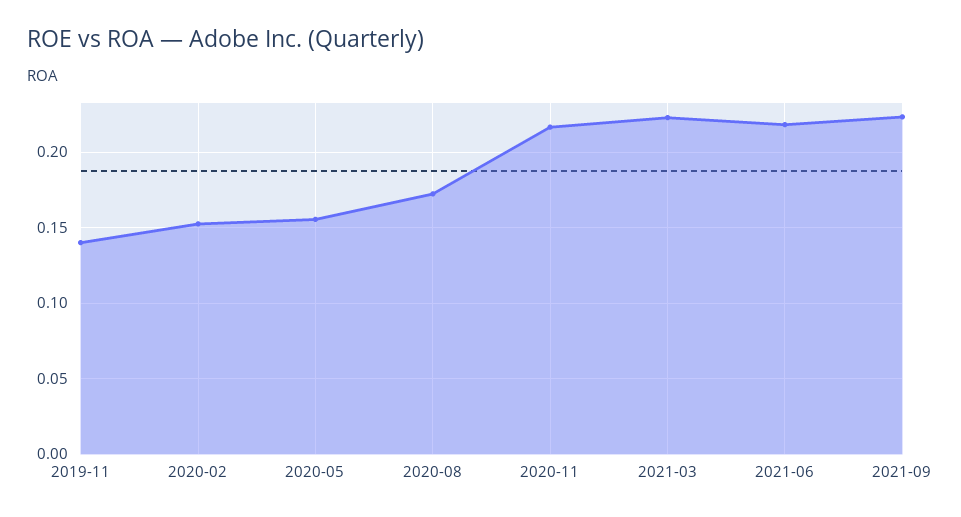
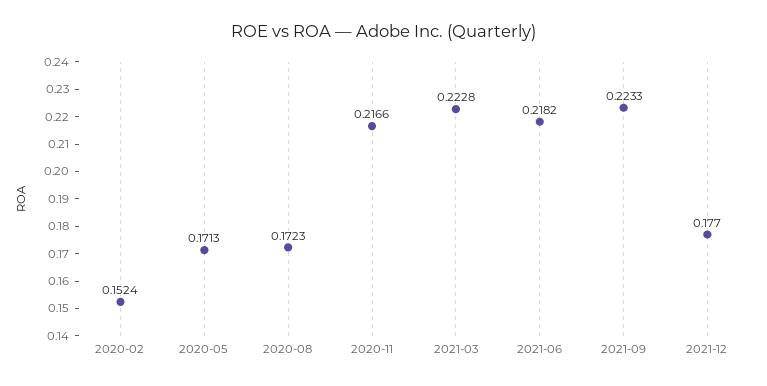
2019-11: 0.14 -> none
2020-05: 0.155 -> 0.1713
2021-12: none -> 0.177

